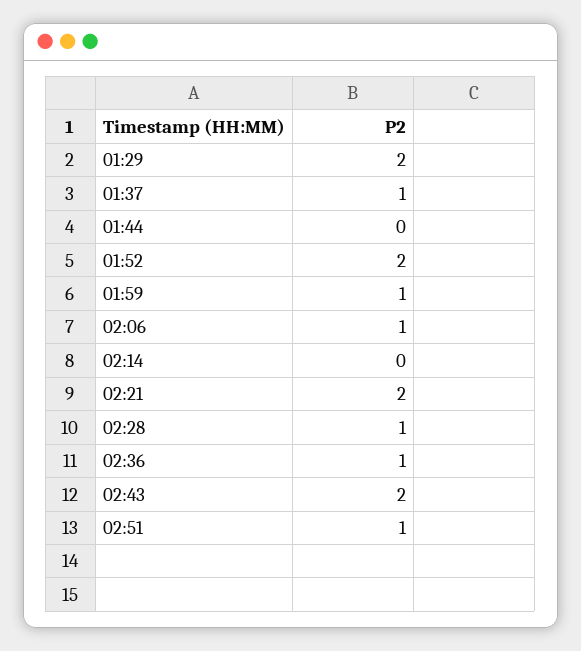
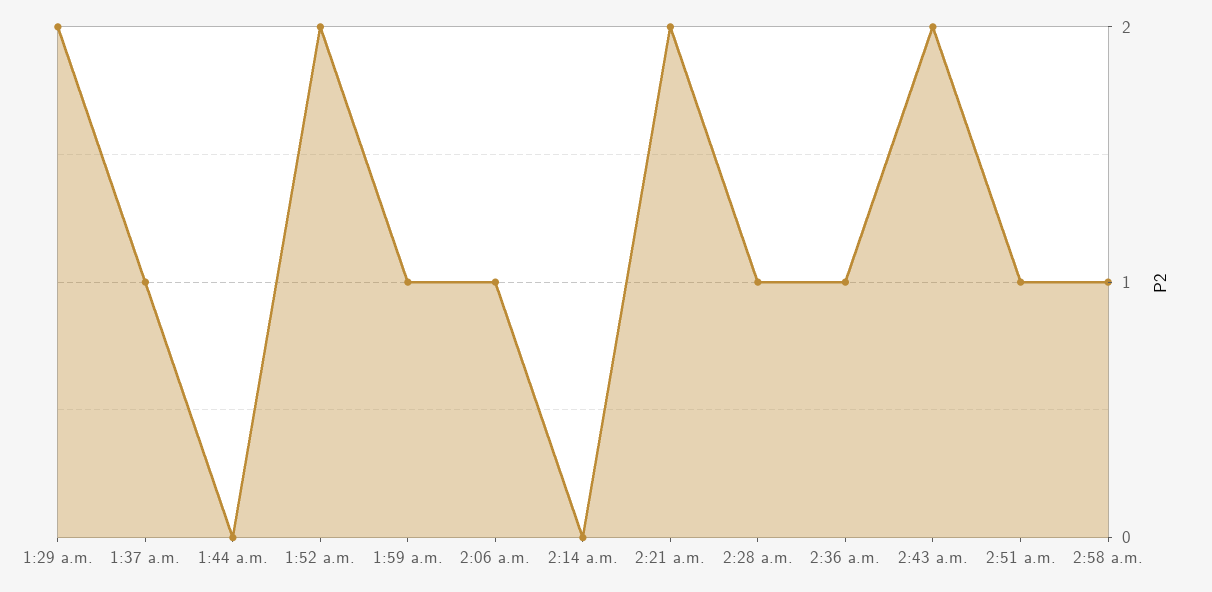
2:58 a.m.: none -> 1

